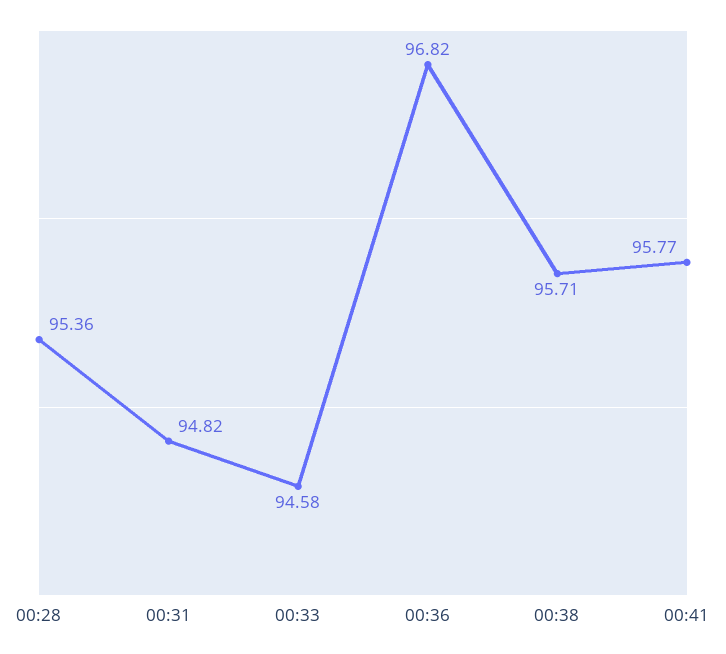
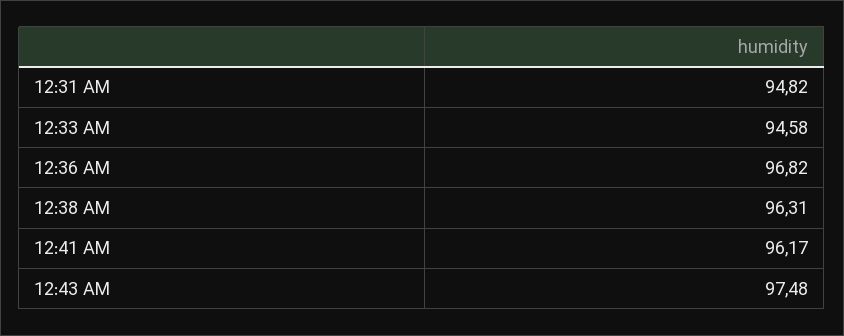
00:28: 95.36 -> none
00:38: 95.71 -> 96.31
00:41: 95.77 -> 96.17
12:43 AM: none -> 97.48

